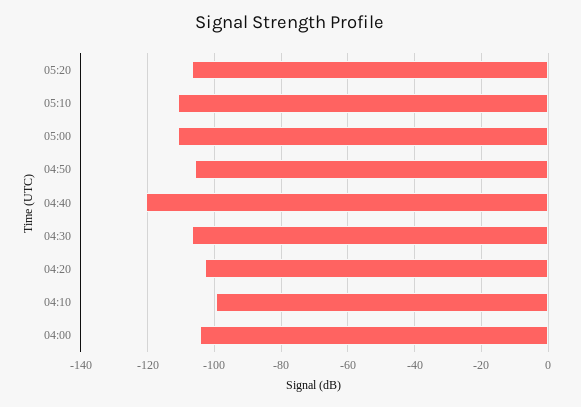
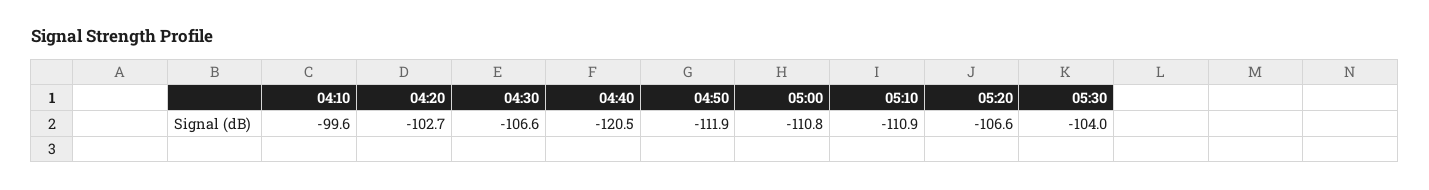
04:50: -106 -> -111.9
04:00: -104 -> none
05:30: none -> -104

